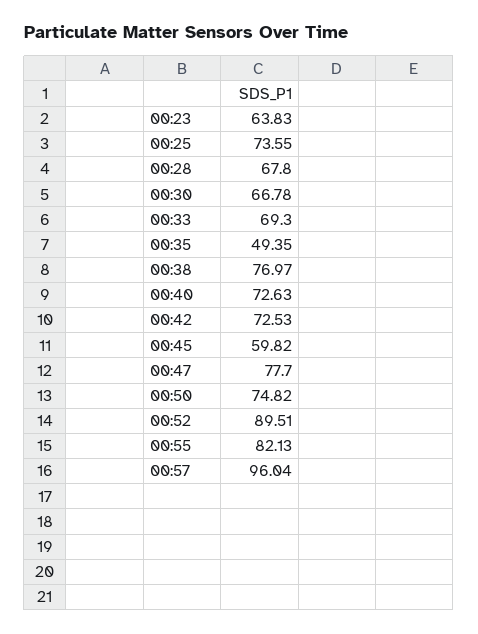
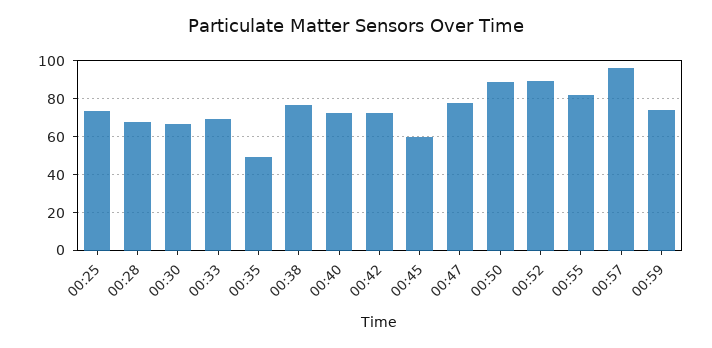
00:23: 63.83 -> none
00:50: 74.82 -> 90
00:59: none -> 75

